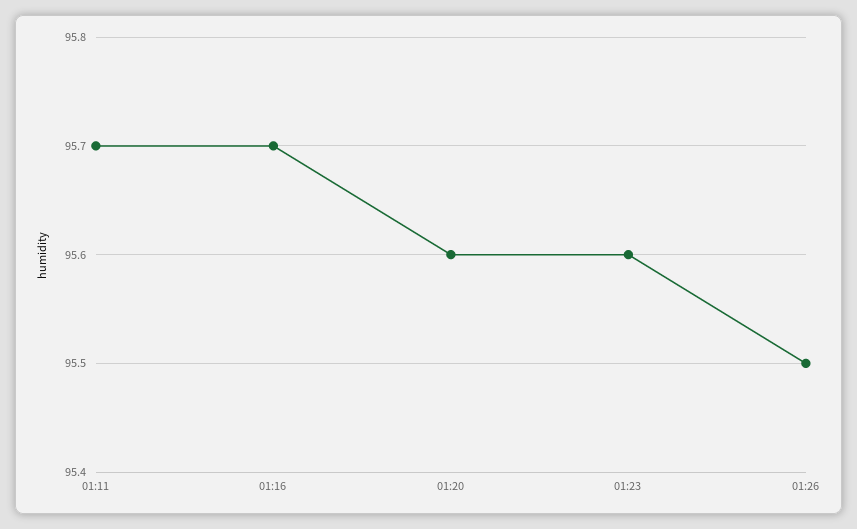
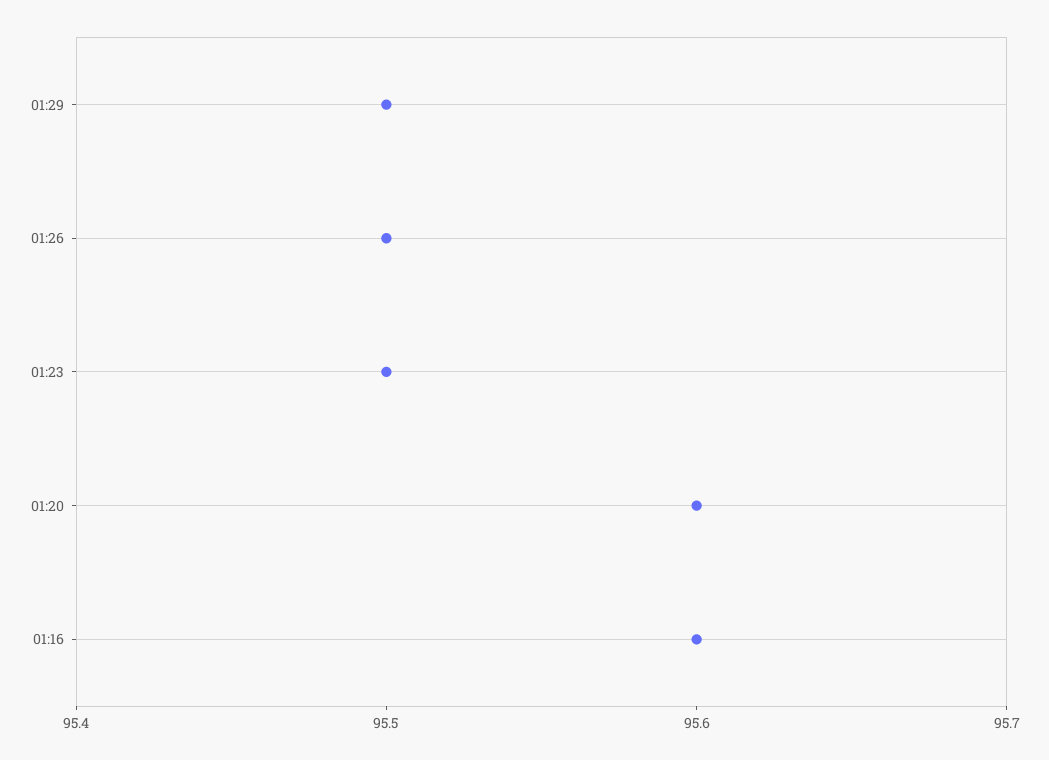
01:11: 95.7 -> none
01:16: 95.7 -> 95.6
01:23: 95.6 -> 95.5
01:29: none -> 95.5

